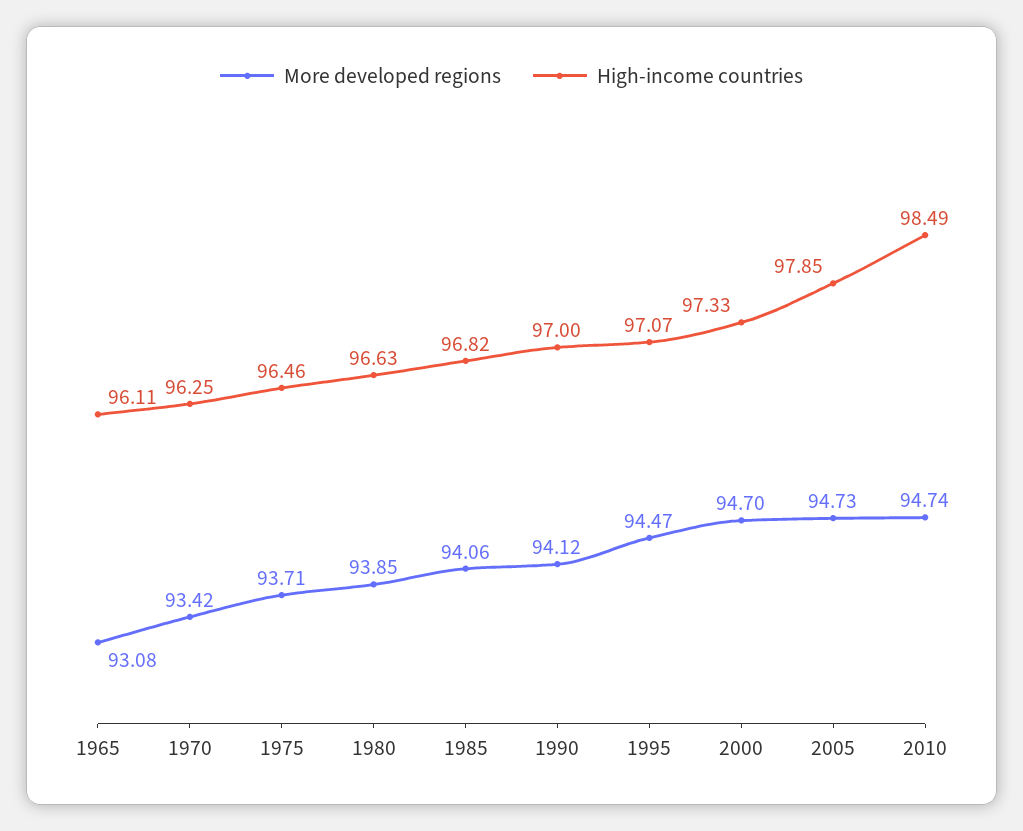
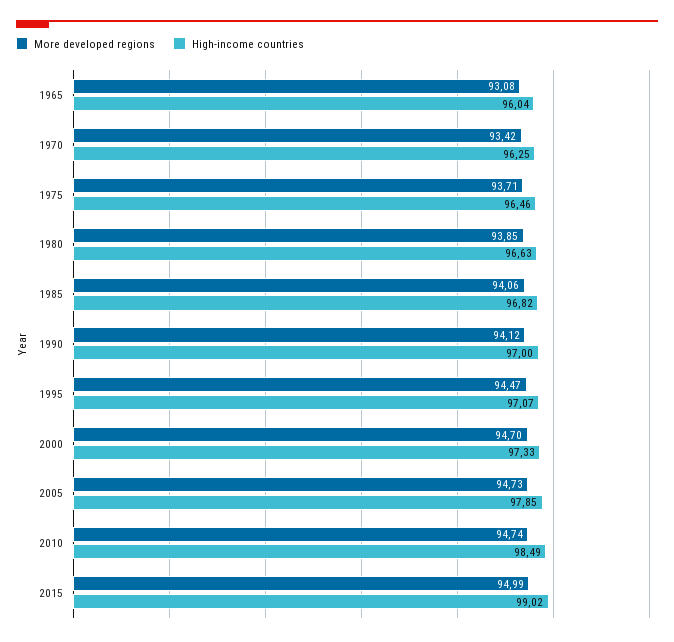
High-income countries, 1965: 96.11 -> 96.04
More developed regions, 2015: none -> 94.99
High-income countries, 2015: none -> 99.02

